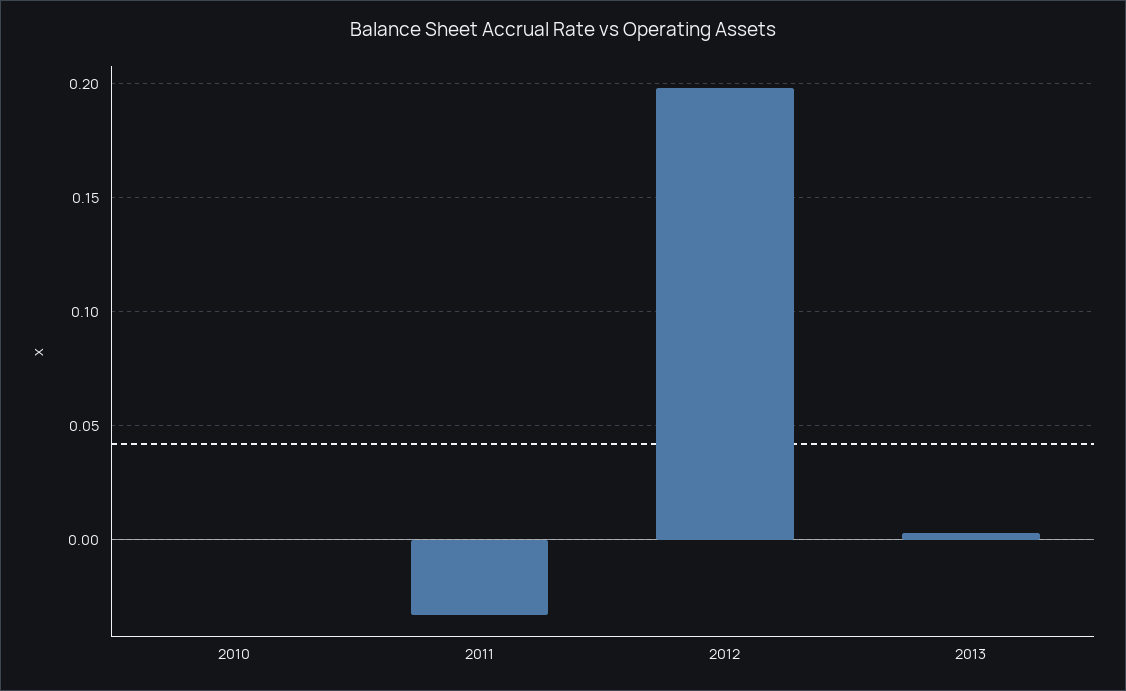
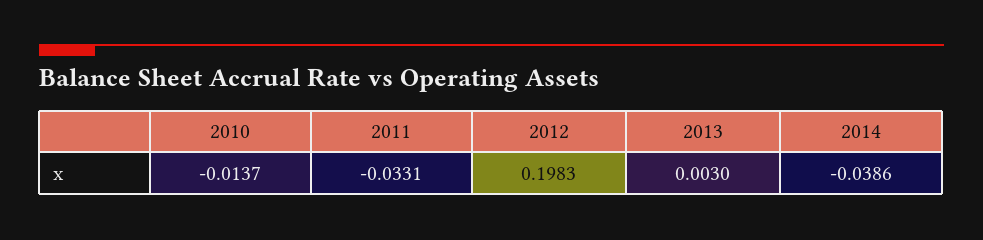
2010: 0 -> -0.0137
2014: none -> -0.0386

